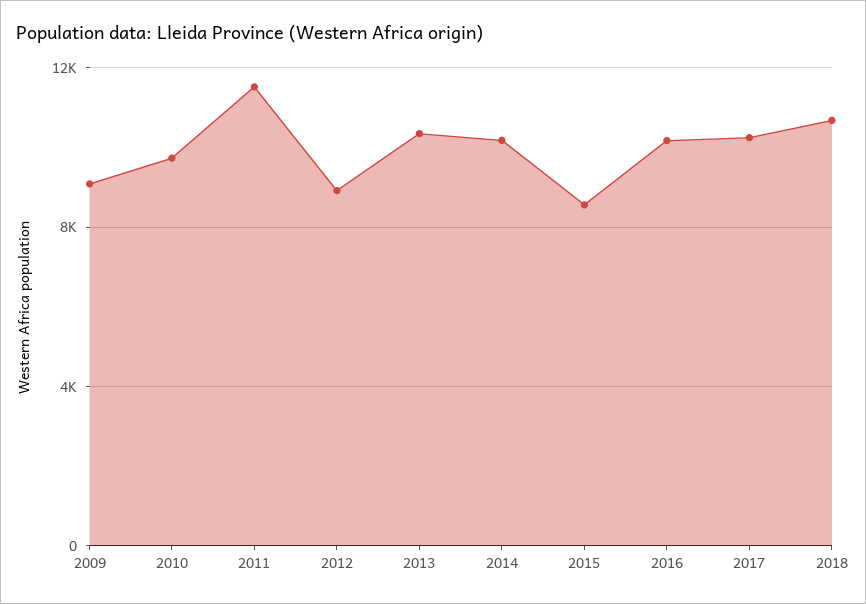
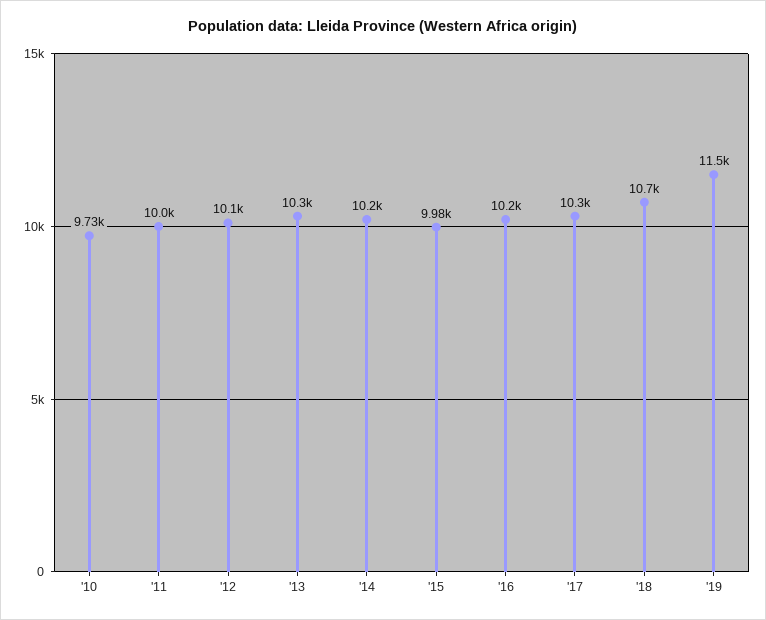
2009: 9000 -> none
2011: 11500 -> 10000
2012: 9000 -> 10100
2015: 8500 -> 9980
'19: none -> 11500

